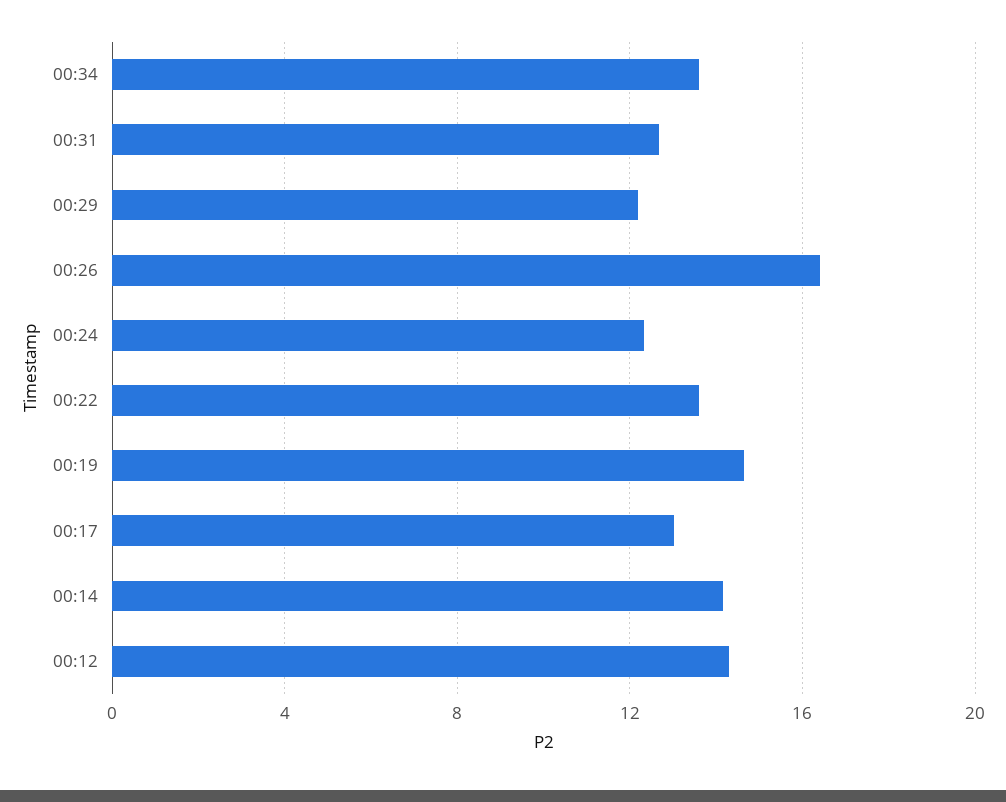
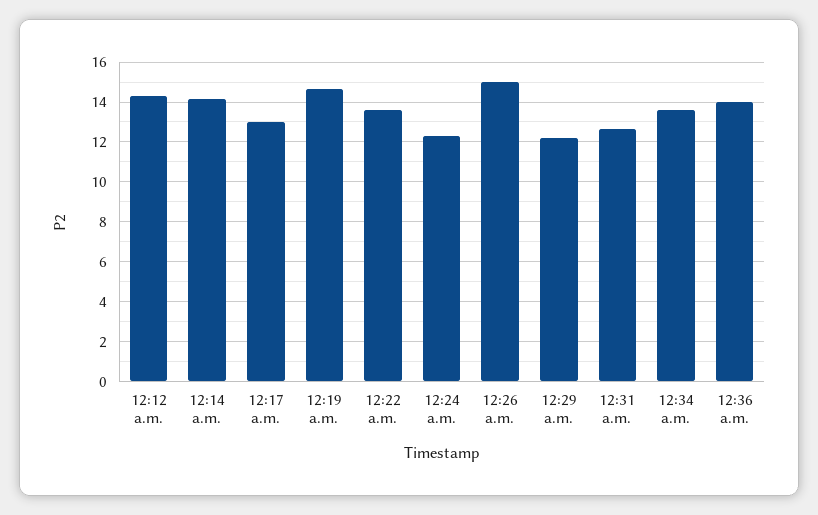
00:26: 16.5 -> 15
12:36 a.m.: none -> 14

